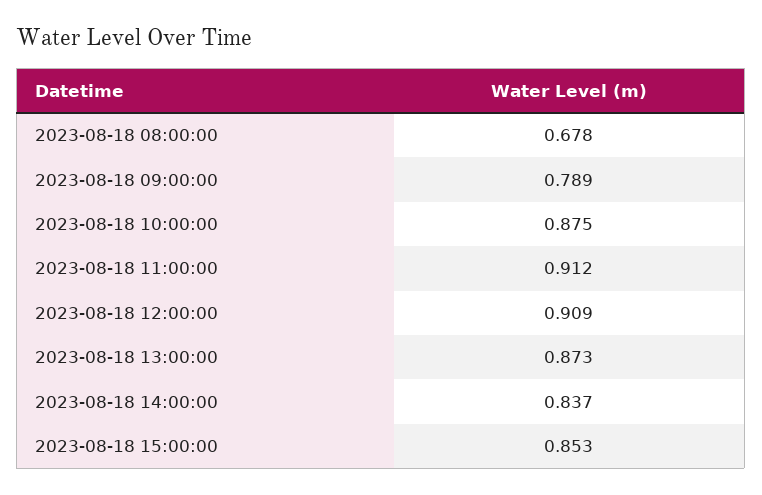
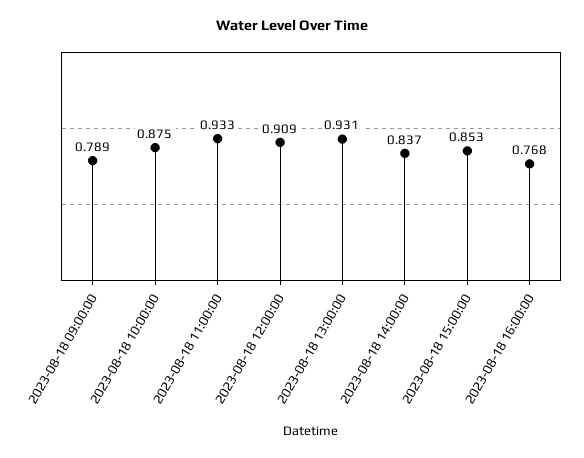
2023-08-18 08:00:00: 0.678 -> none
2023-08-18 11:00:00: 0.912 -> 0.933
2023-08-18 13:00:00: 0.873 -> 0.931
2023-08-18 16:00:00: none -> 0.768

